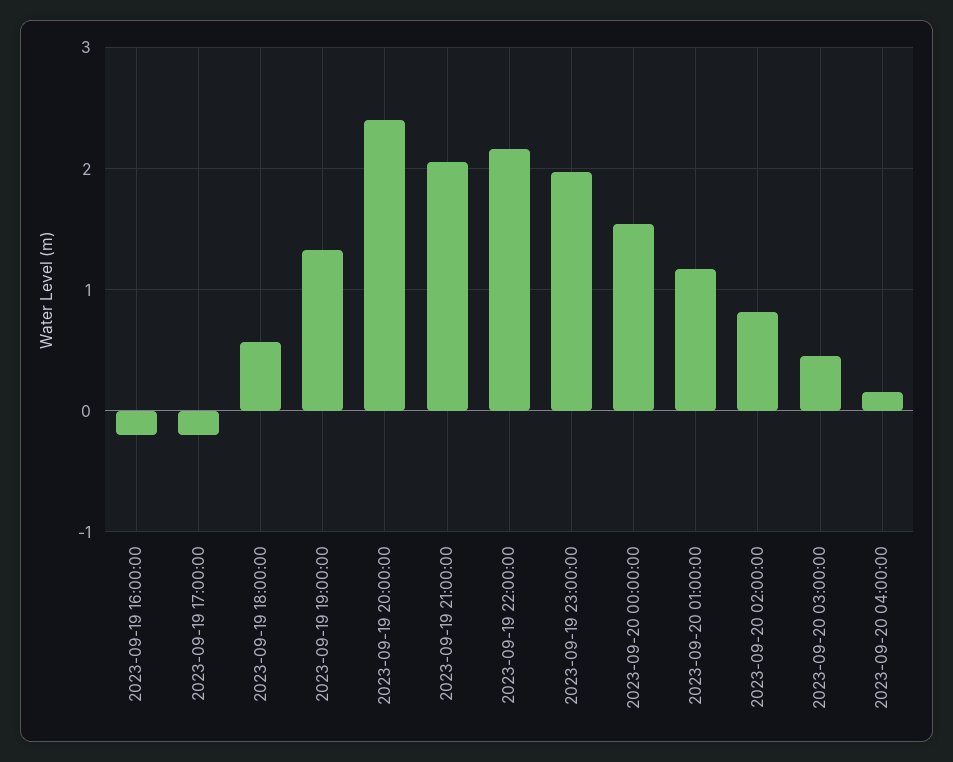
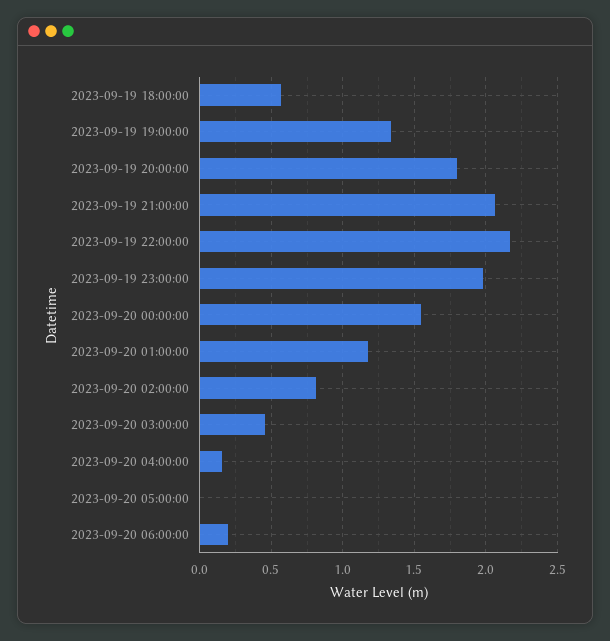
2023-09-19 16:00:00: -0.2 -> none
2023-09-19 17:00:00: -0.2 -> none
2023-09-19 20:00:00: 2.4 -> 1.8
2023-09-20 05:00:00: none -> 0
2023-09-20 06:00:00: none -> 0.2

